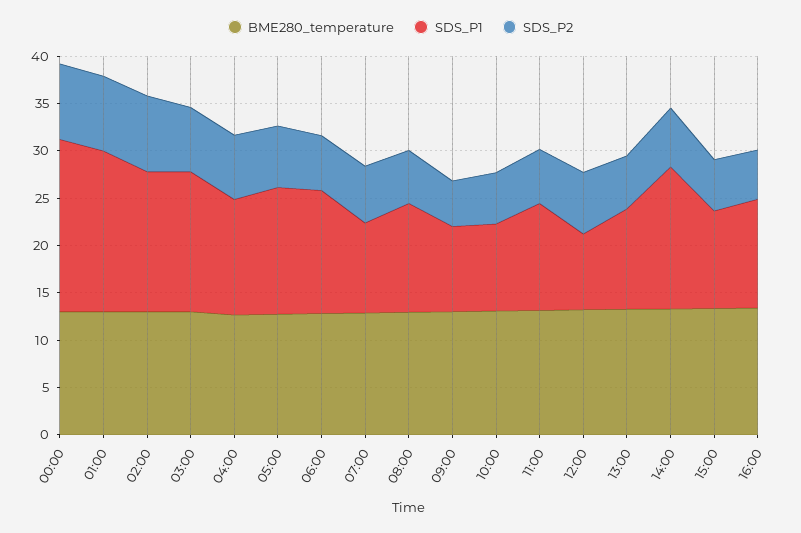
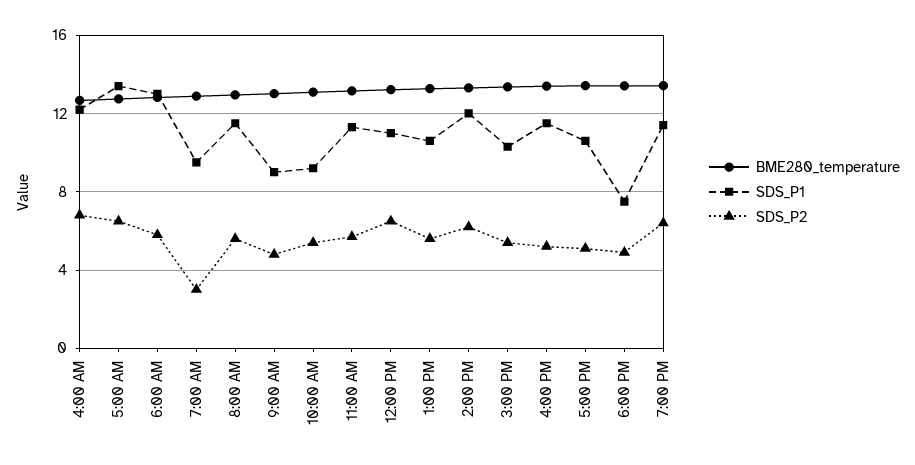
BME280_temperature, 00:00: 13 -> none
SDS_P1, 00:00: 18 -> none
SDS_P2, 00:00: 8 -> none
BME280_temperature, 01:00: 13 -> none
SDS_P1, 01:00: 17 -> none
SDS_P2, 01:00: 8 -> none
BME280_temperature, 02:00: 13 -> none
SDS_P1, 02:00: 15 -> none
SDS_P2, 02:00: 8 -> none
BME280_temperature, 03:00: 13 -> none
SDS_P1, 03:00: 15 -> none
SDS_P2, 03:00: 7 -> none
SDS_P2, 07:00: 6 -> 3
SDS_P1, 12:00: 8 -> 11
SDS_P1, 14:00: 15 -> 12
BME280_temperature, 5:00 PM: none -> 13.5
SDS_P1, 5:00 PM: none -> 10.5
SDS_P2, 5:00 PM: none -> 5
BME280_temperature, 6:00 PM: none -> 13.5
SDS_P1, 6:00 PM: none -> 7.5
SDS_P2, 6:00 PM: none -> 5
BME280_temperature, 7:00 PM: none -> 13.5
SDS_P1, 7:00 PM: none -> 11.5
SDS_P2, 7:00 PM: none -> 6.5

